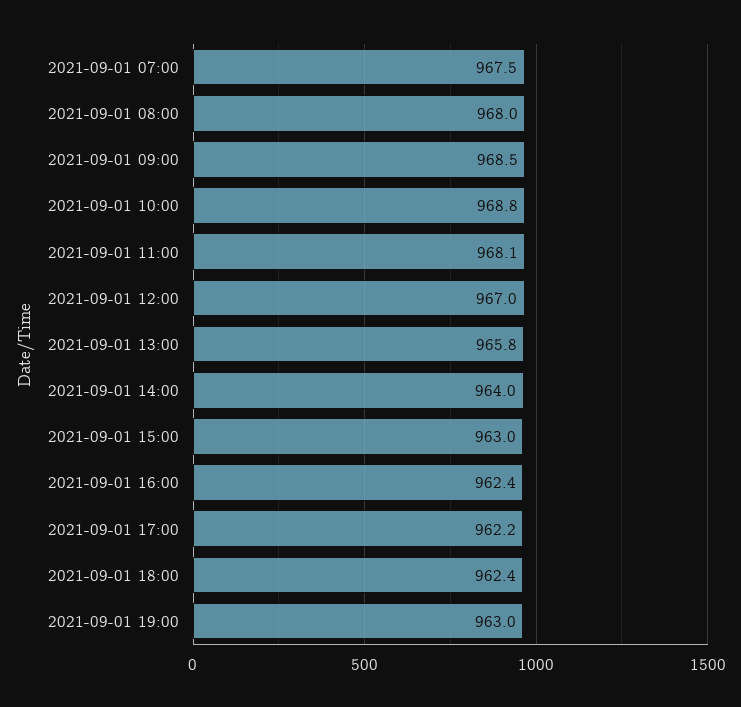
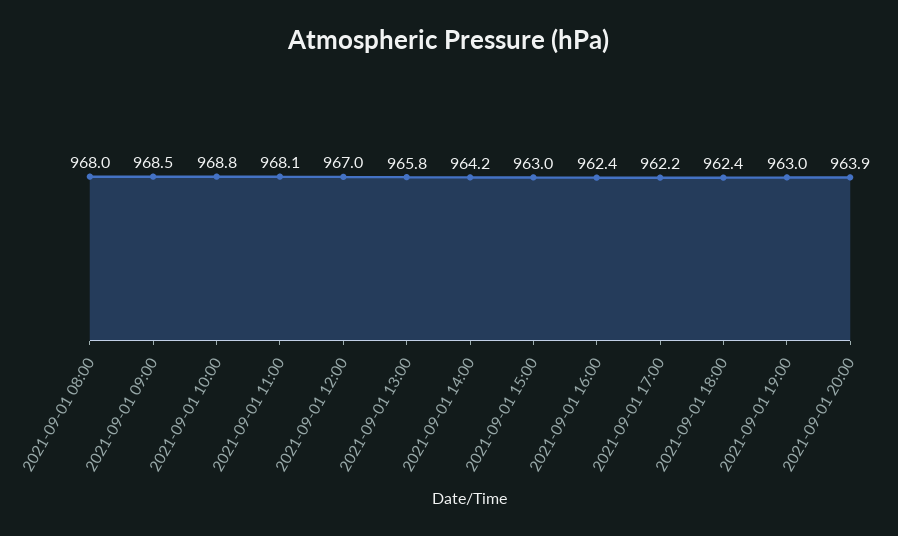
2021-09-01 07:00: 967.5 -> none
2021-09-01 14:00: 964 -> 964.2
2021-09-01 20:00: none -> 963.9

